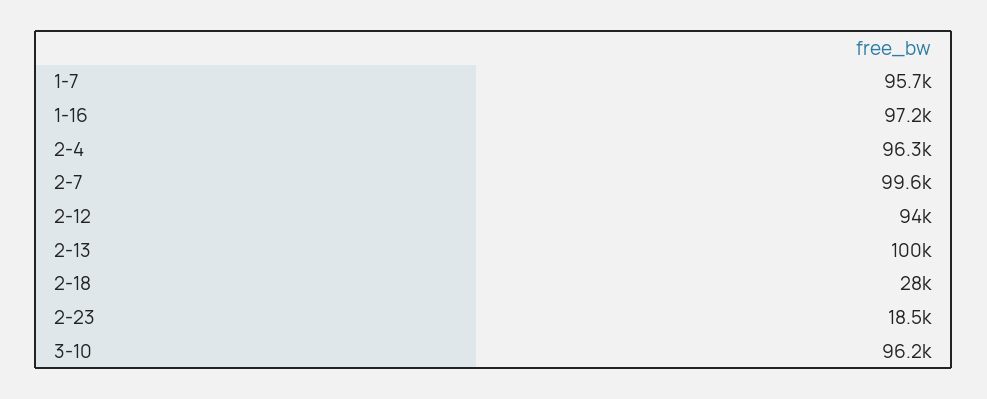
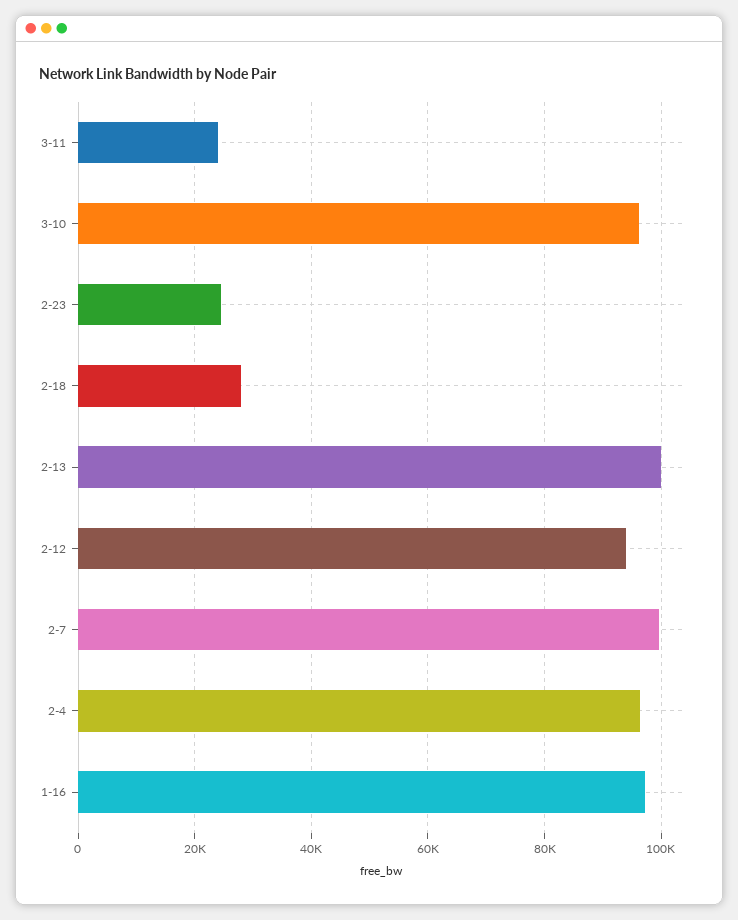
1-7: 95700 -> none
2-23: 18500 -> 24000
3-11: none -> 24000

